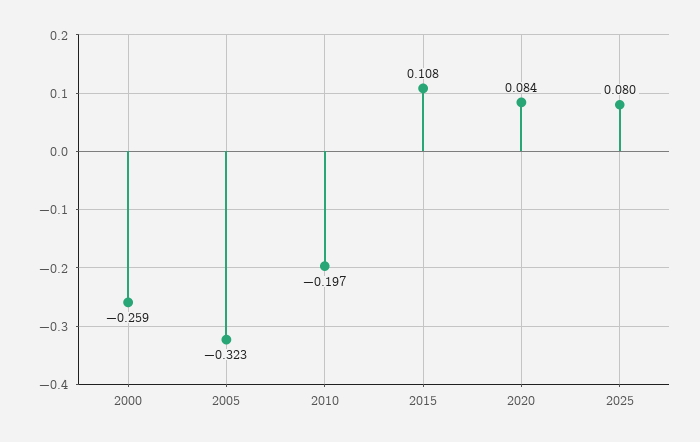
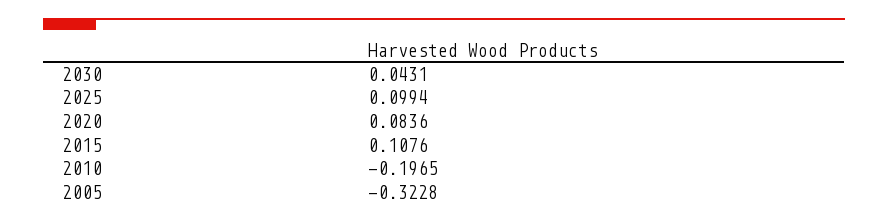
2000: -0.259 -> none
2025: 0.08 -> 0.0994
2030: none -> 0.0431

